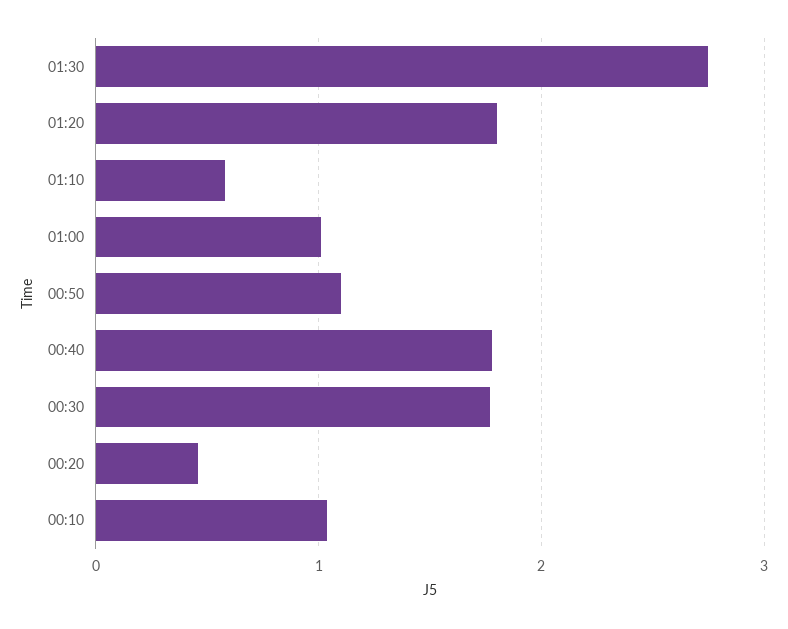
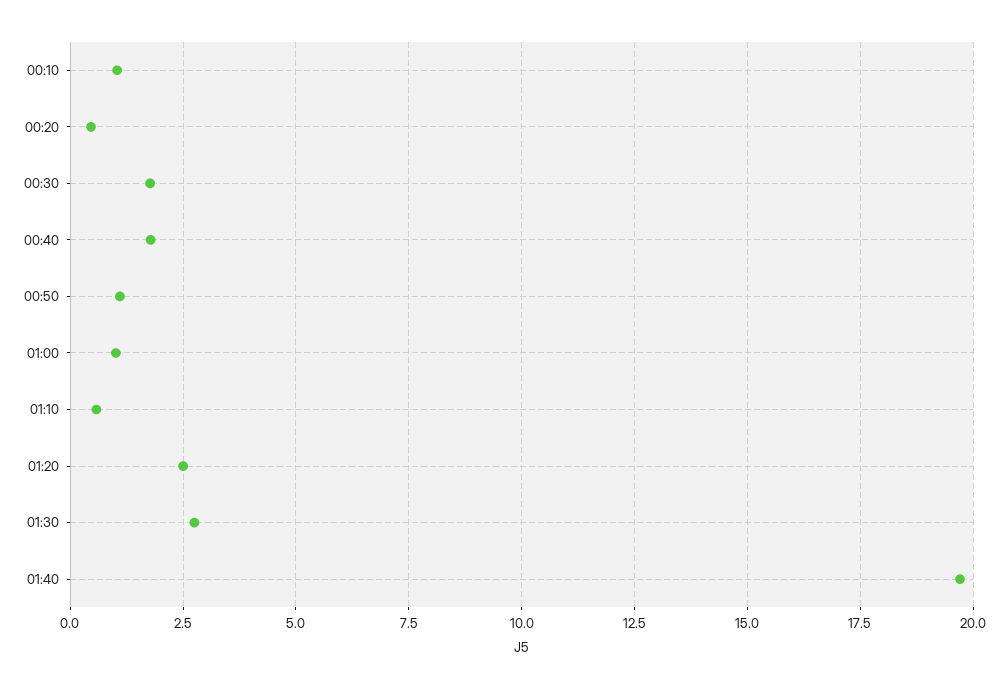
01:20: 1.8 -> 2.5
01:40: none -> 19.75

